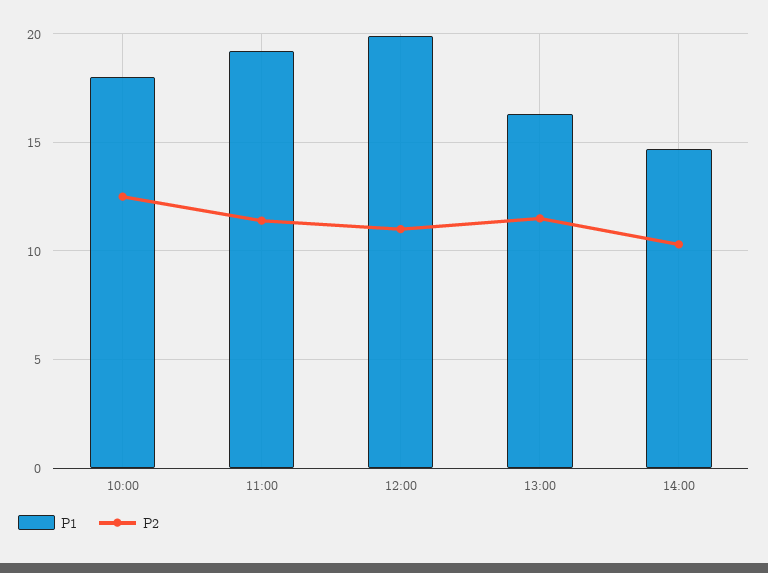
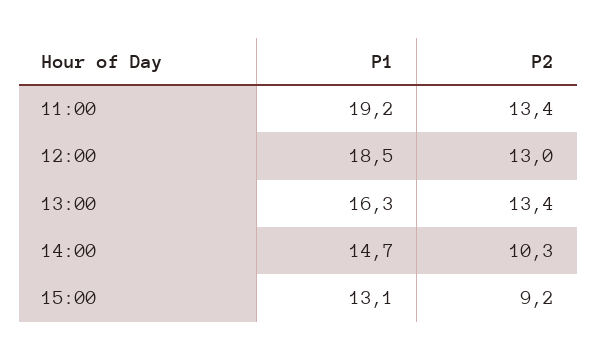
P1, 10:00: 18 -> none
P2, 10:00: 12.5 -> none
P2, 11:00: 11.5 -> 13.4
P1, 12:00: 20 -> 18.5
P2, 12:00: 11 -> 13
P2, 13:00: 11.5 -> 13.4
P1, 15:00: none -> 13.1
P2, 15:00: none -> 9.2

